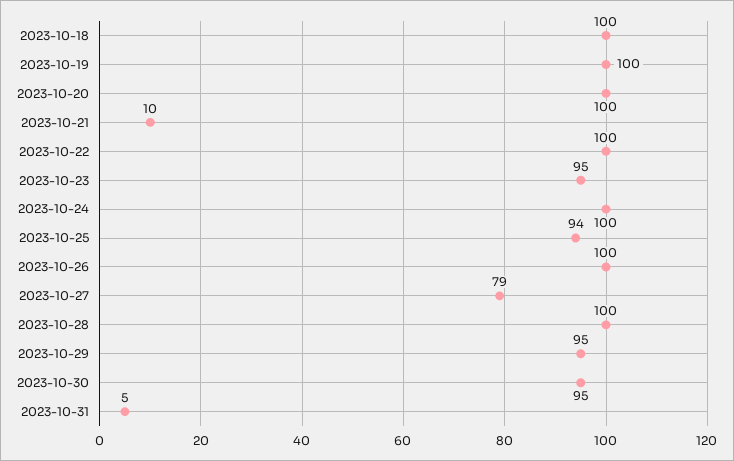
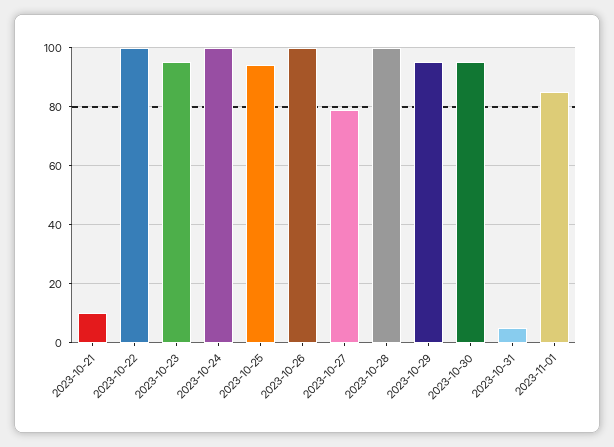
2023-10-18: 100 -> none
2023-10-19: 100 -> none
2023-10-20: 100 -> none
2023-11-01: none -> 85

